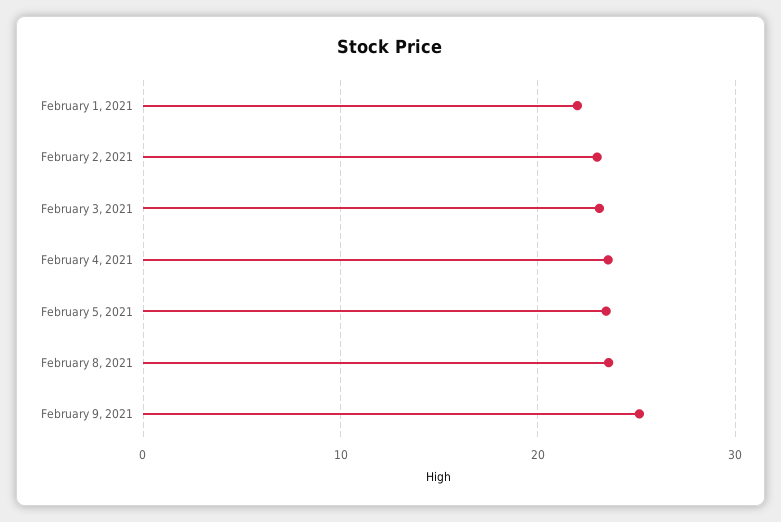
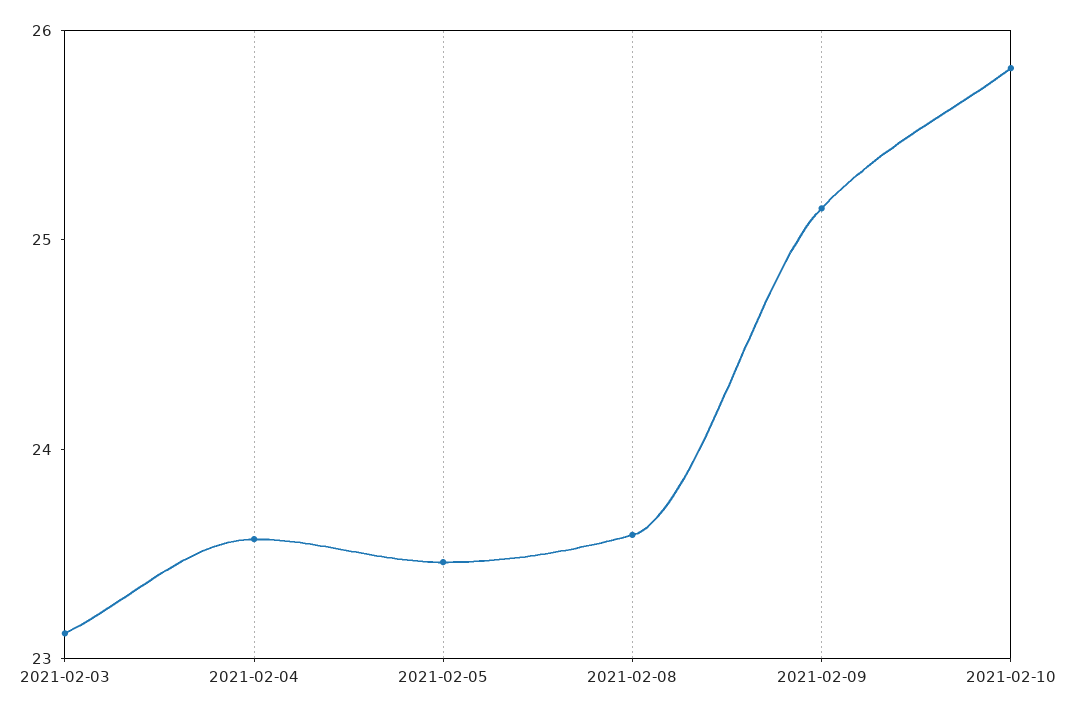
February 1, 2021: 22 -> none
February 2, 2021: 23 -> none
2021-02-10: none -> 25.8

